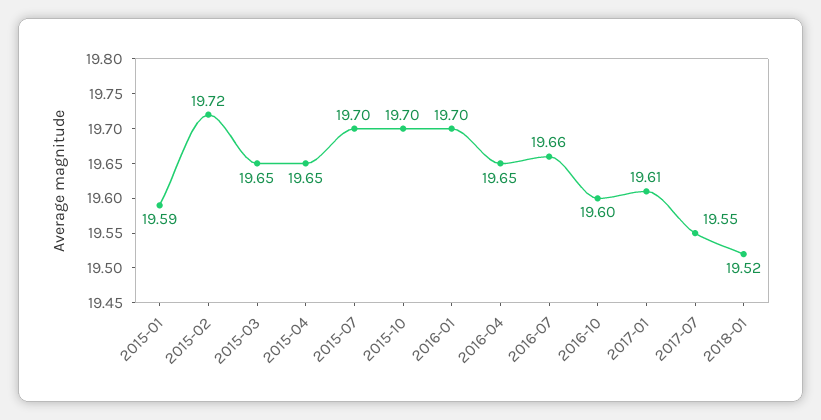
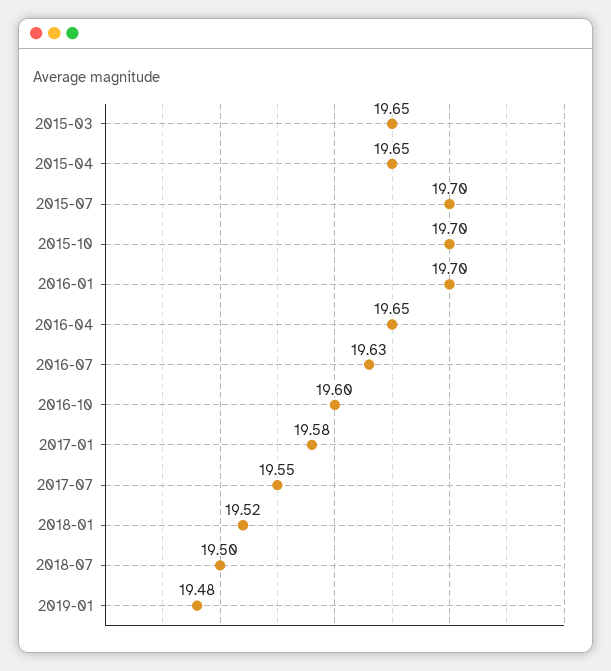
2015-01: 19.59 -> none
2015-02: 19.72 -> none
2016-07: 19.66 -> 19.63
2017-01: 19.61 -> 19.58
2018-07: none -> 19.5
2019-01: none -> 19.48

